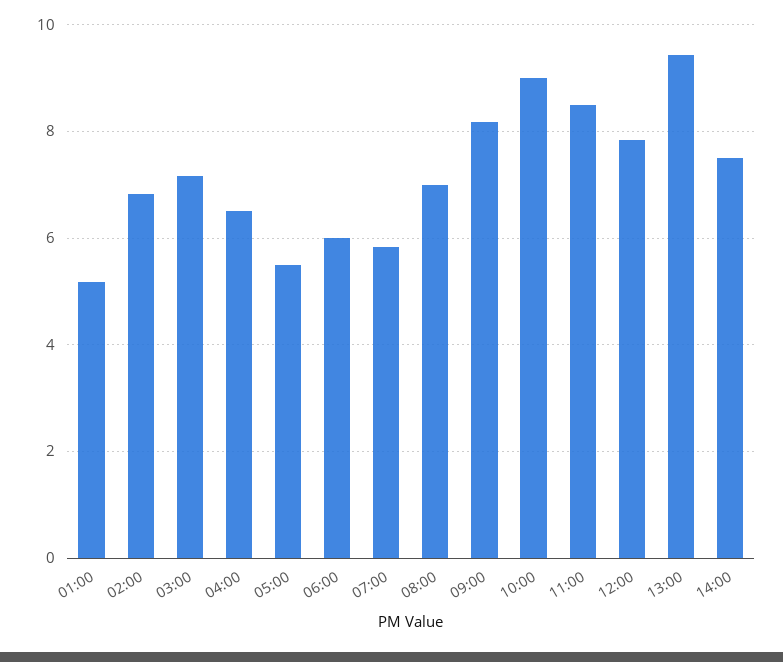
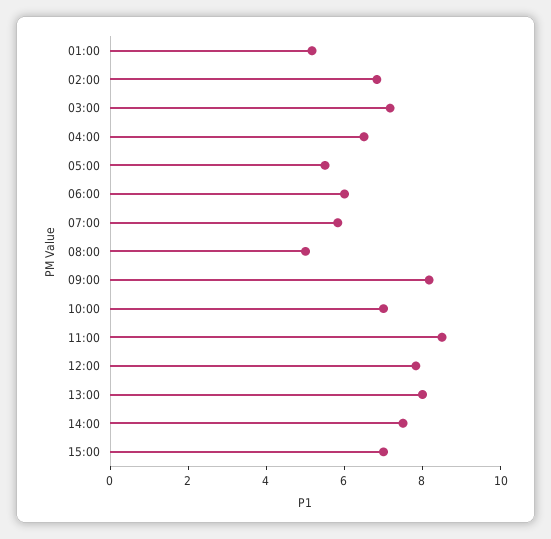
08:00: 7 -> 5
10:00: 9 -> 7
13:00: 9.4 -> 8
15:00: none -> 7

